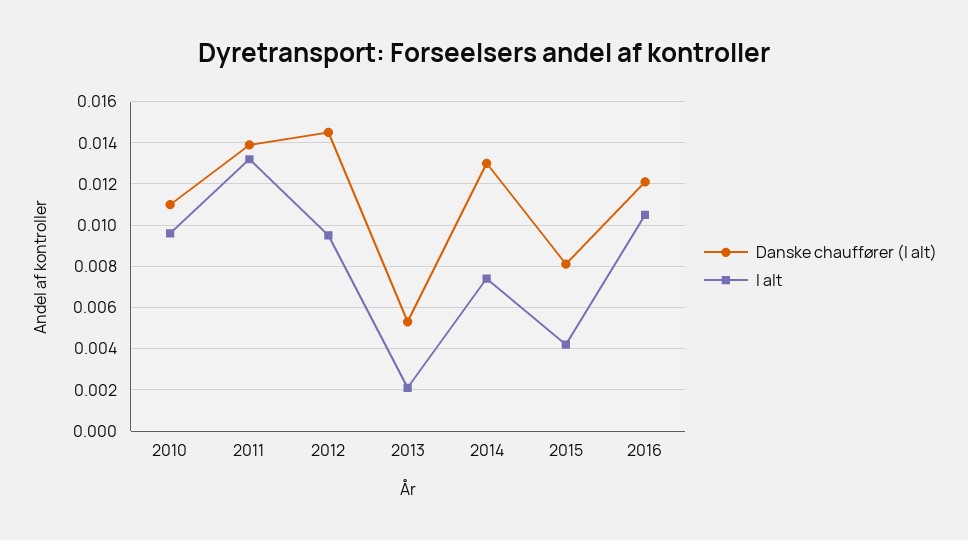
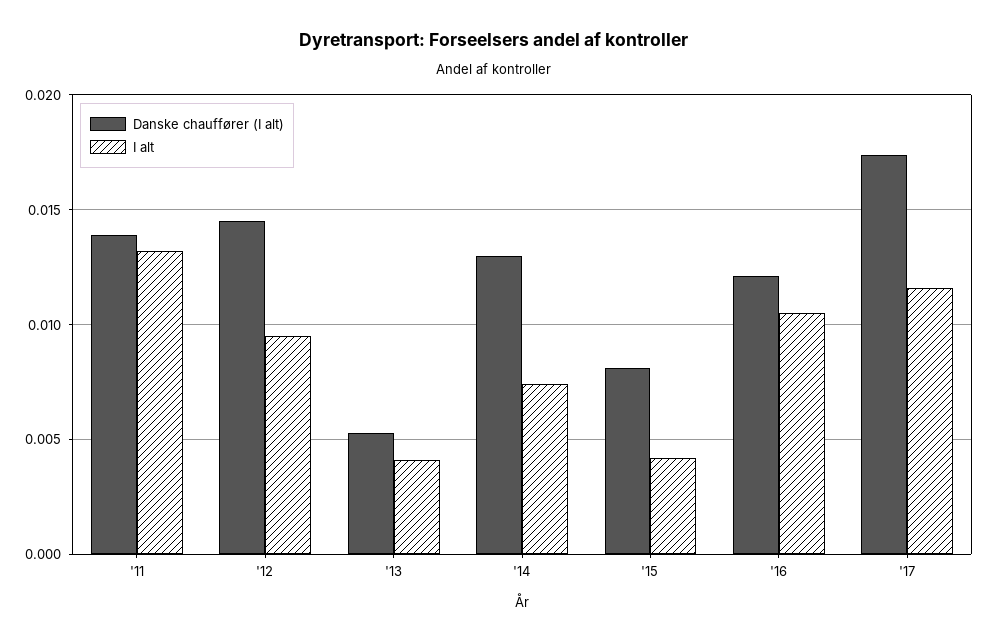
Danske chauffører (I alt), 2010: 0.011 -> none
I alt, 2010: 0.0095 -> none
I alt, 2013: 0.002 -> 0.004
Danske chauffører (I alt), '17: none -> 0.0175
I alt, '17: none -> 0.0115

